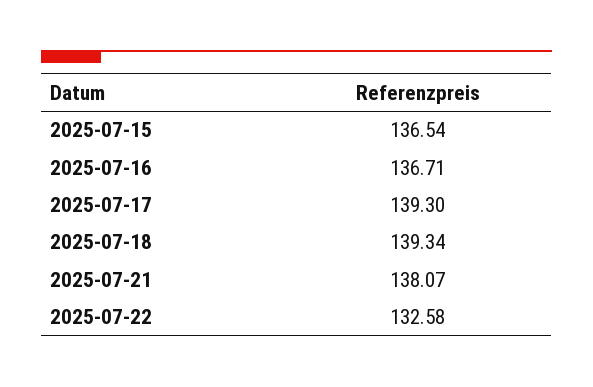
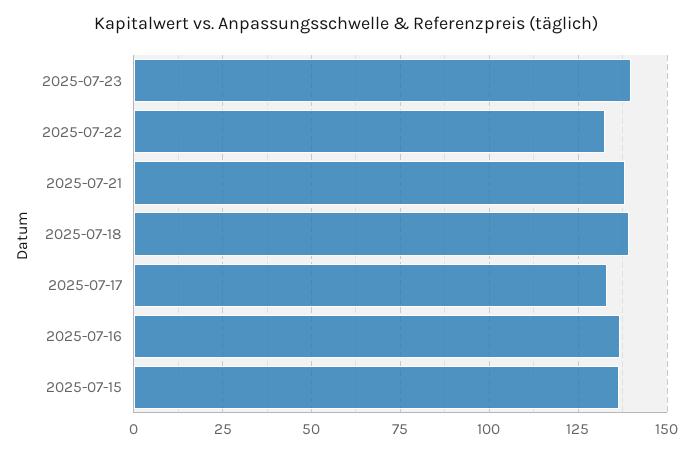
2025-07-17: 139.3 -> 132.5
2025-07-23: none -> 140

